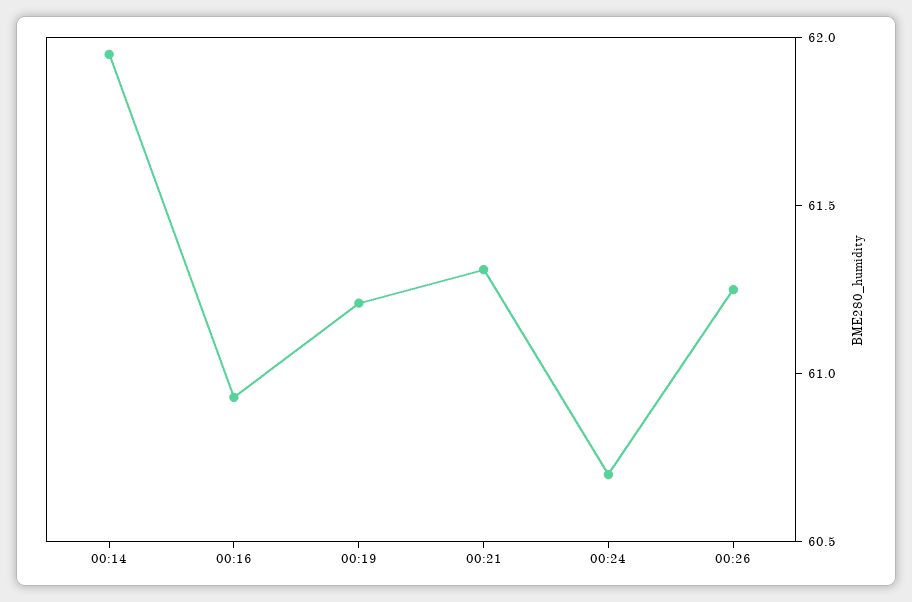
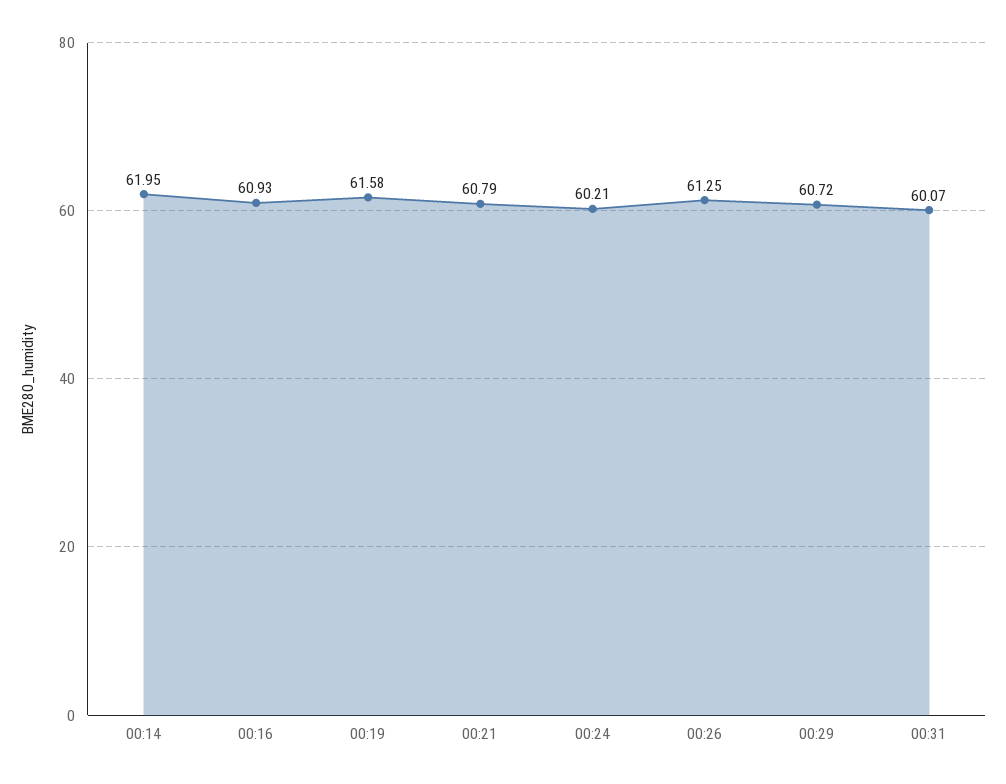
00:19: 61.2 -> 61.58
00:21: 61.3 -> 60.79
00:24: 60.7 -> 60.21
00:29: none -> 60.72
00:31: none -> 60.07

